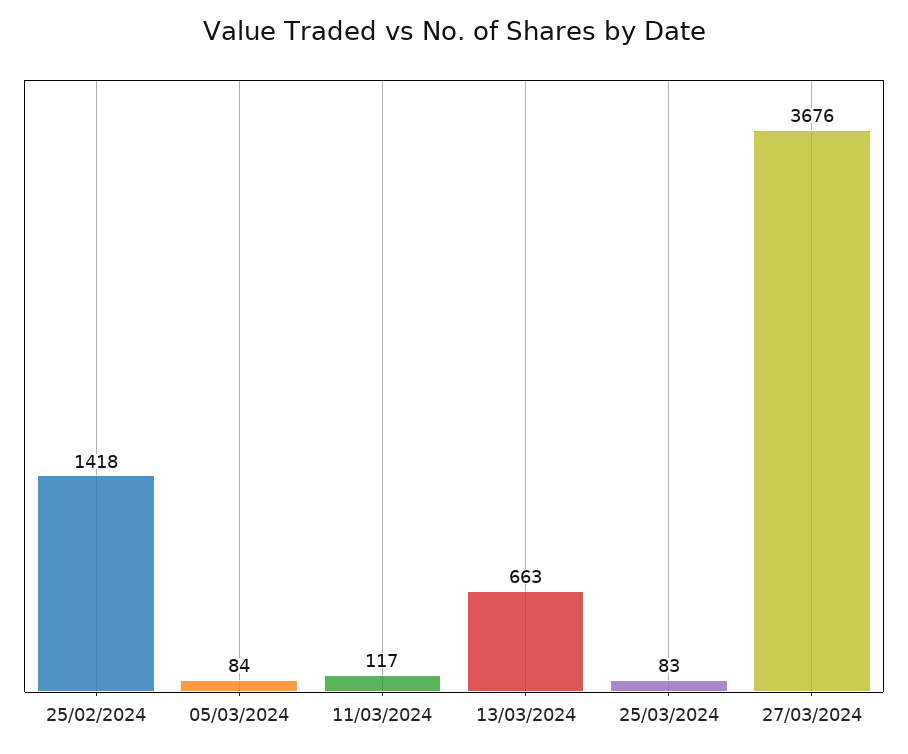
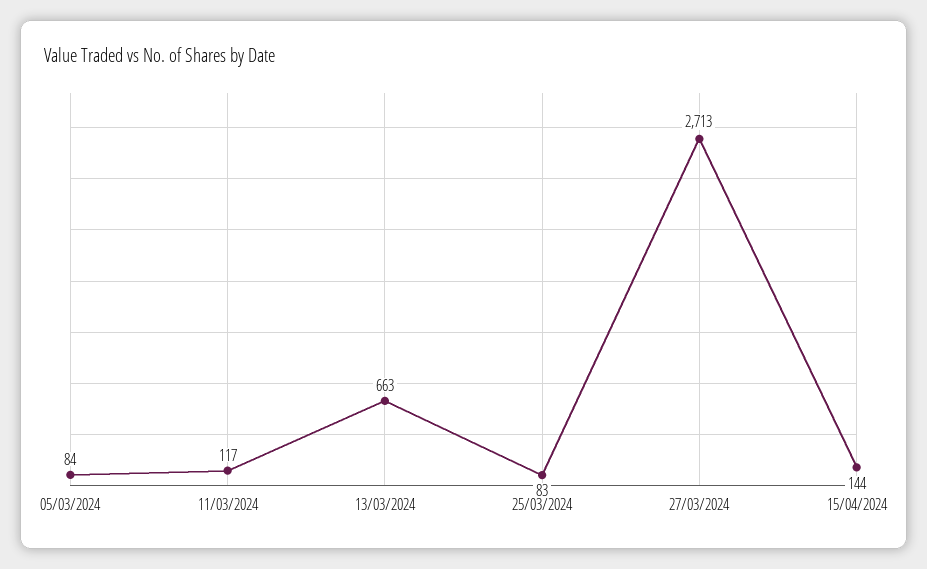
25/02/2024: 1418 -> none
27/03/2024: 3676 -> 2713
15/04/2024: none -> 144

